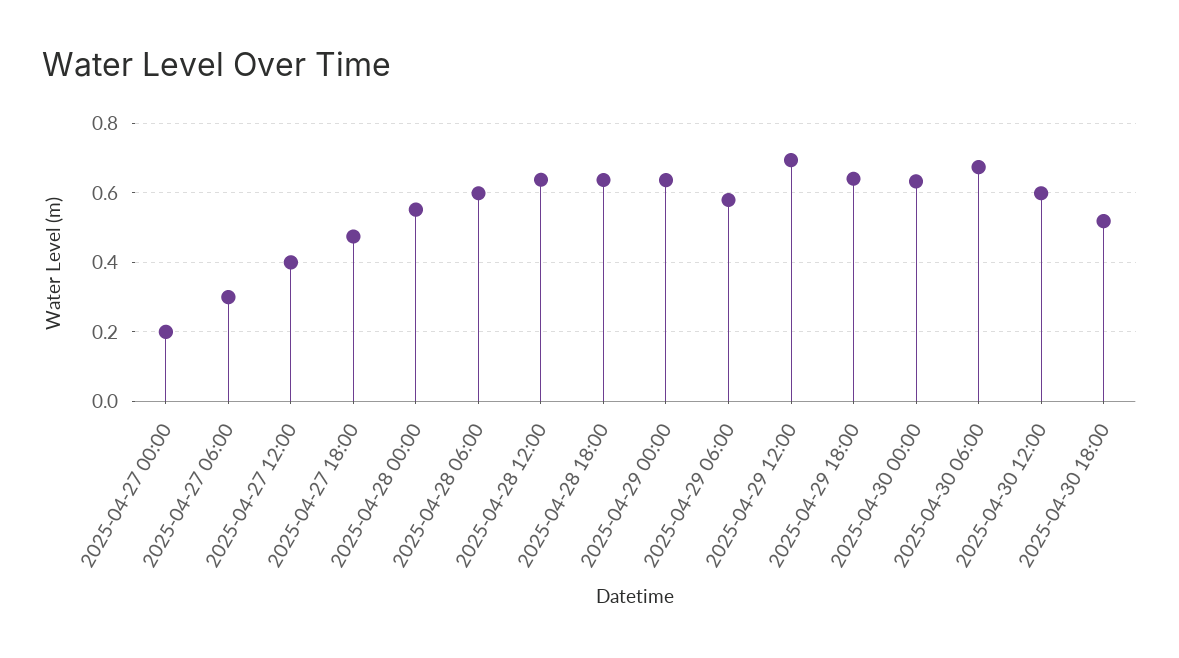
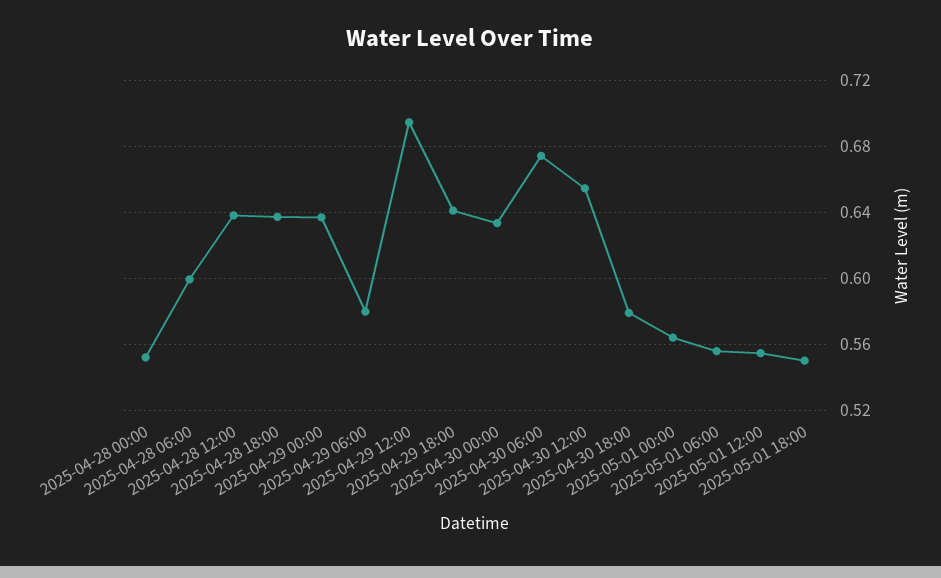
2025-04-27 00:00: 0.2 -> none
2025-04-27 06:00: 0.3 -> none
2025-04-27 12:00: 0.4 -> none
2025-04-27 18:00: 0.48 -> none
2025-04-30 12:00: 0.6 -> 0.655
2025-04-30 18:00: 0.52 -> 0.58
2025-05-01 00:00: none -> 0.565
2025-05-01 06:00: none -> 0.555
2025-05-01 12:00: none -> 0.555
2025-05-01 18:00: none -> 0.55

